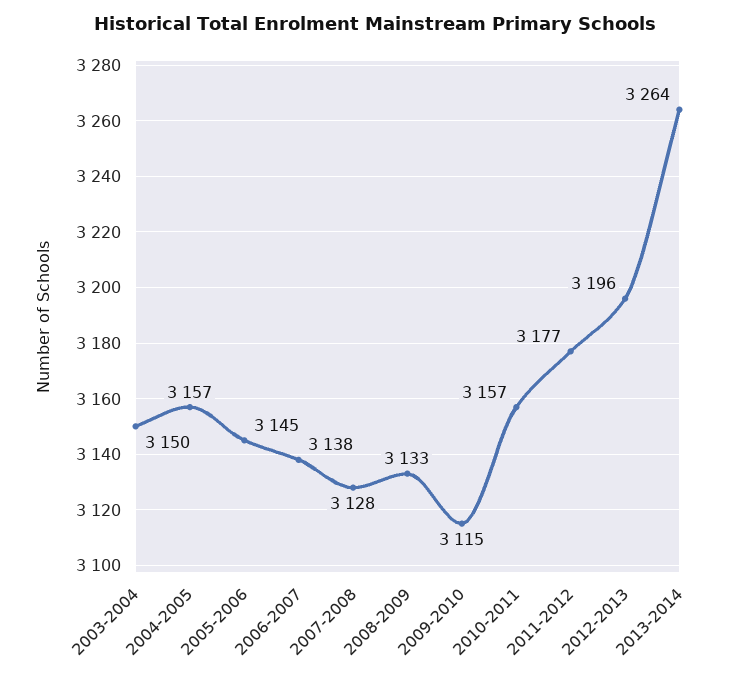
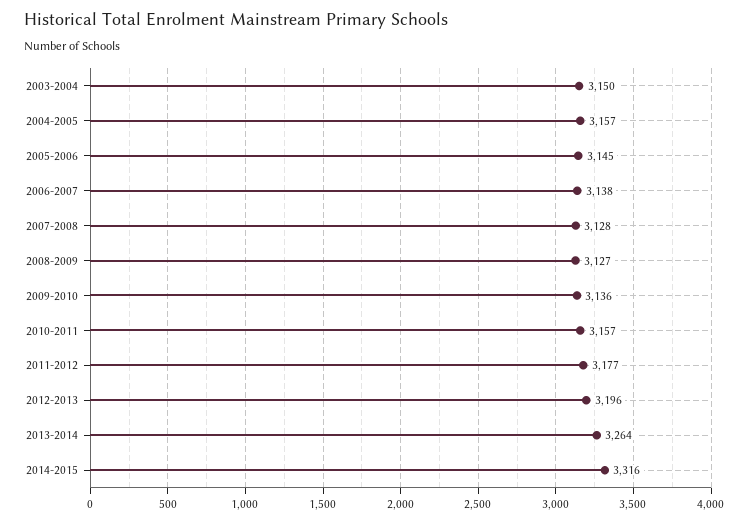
2008-2009: 3133 -> 3127
2009-2010: 3115 -> 3136
2014-2015: none -> 3316

